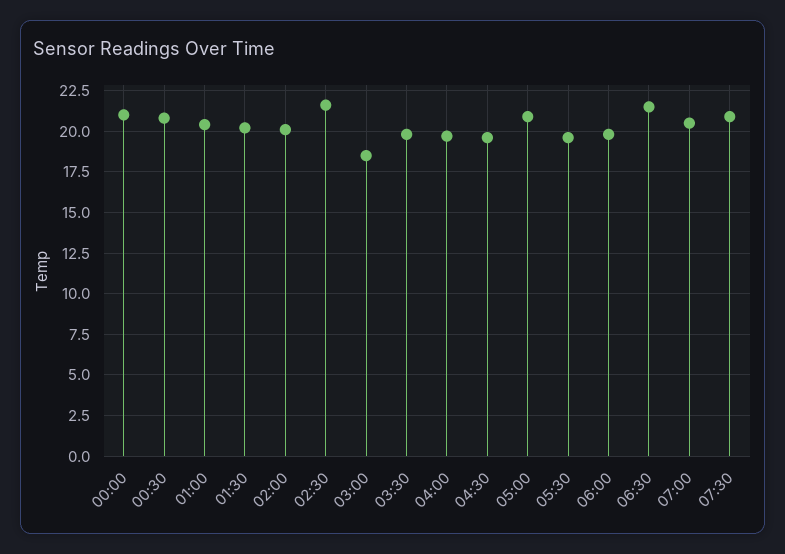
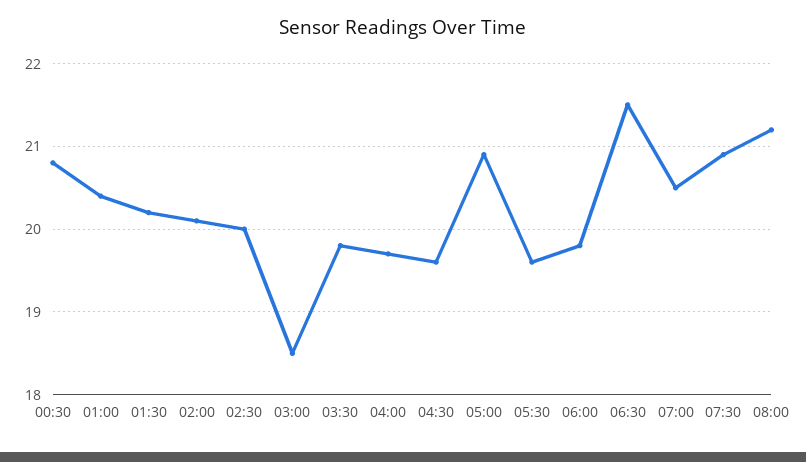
00:00: 21 -> none
02:30: 21.5 -> 20
08:00: none -> 21.2

